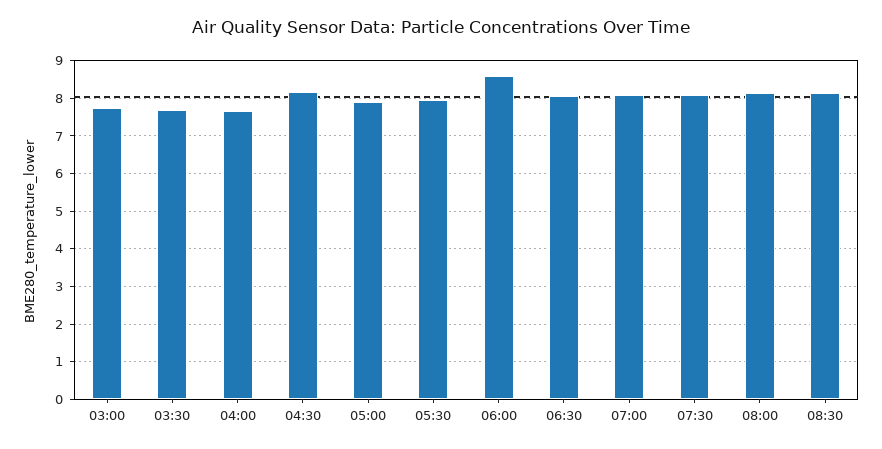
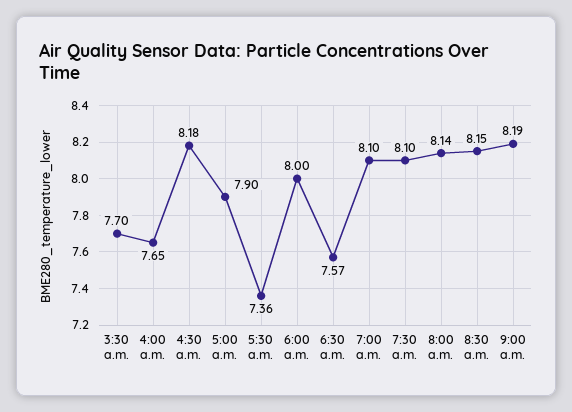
03:00: 7.8 -> none
05:30: 8 -> 7.36
06:00: 8.6 -> 8
06:30: 8 -> 7.57
9:00 a.m.: none -> 8.19

